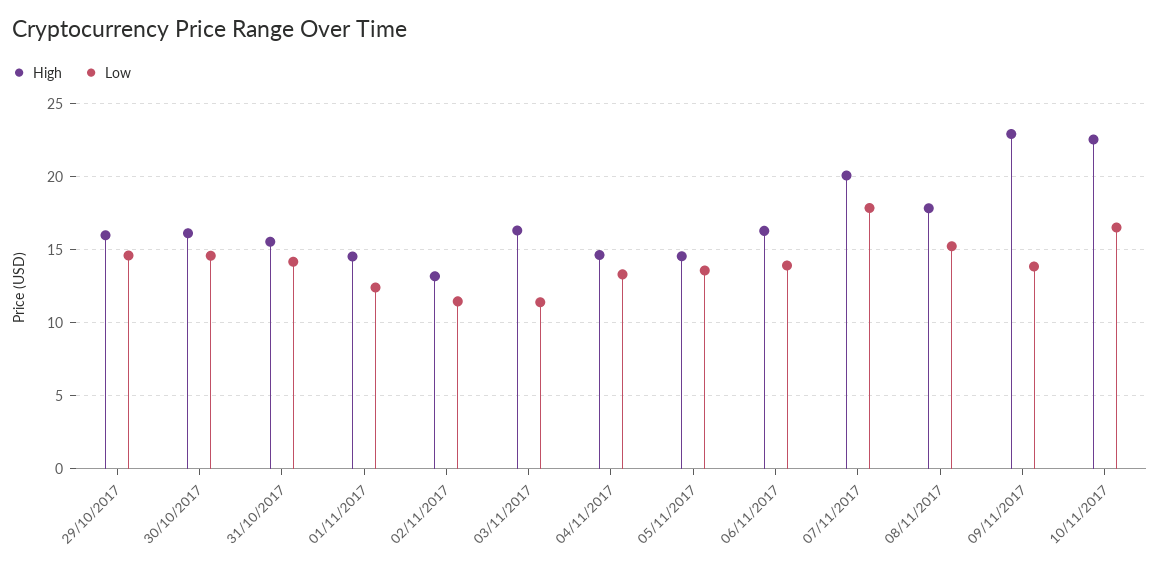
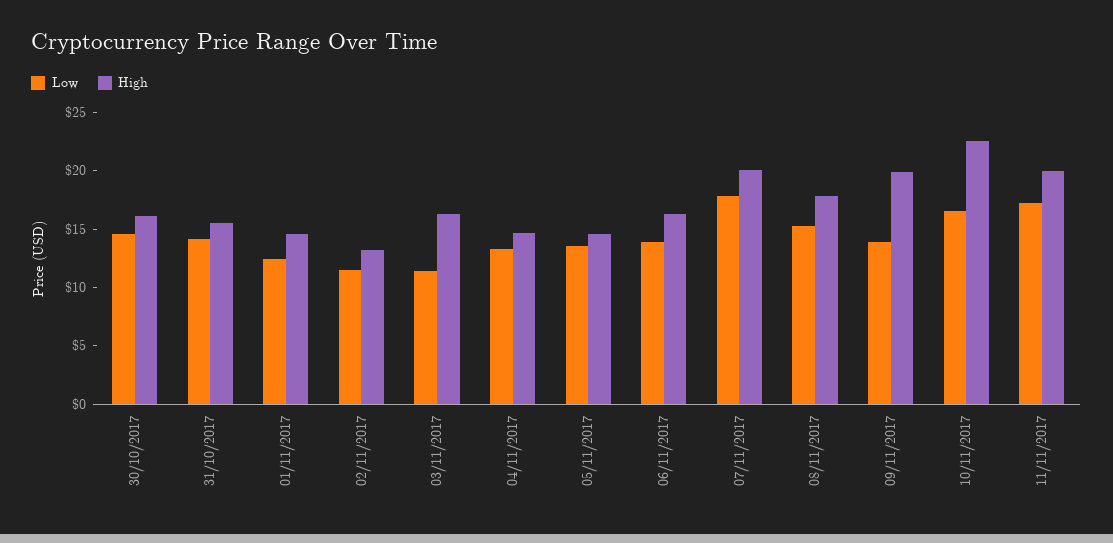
High, 29/10/2017: 16 -> none
Low, 29/10/2017: 14.5 -> none
High, 09/11/2017: 23 -> 20
Low, 11/11/2017: none -> 17
High, 11/11/2017: none -> 20

